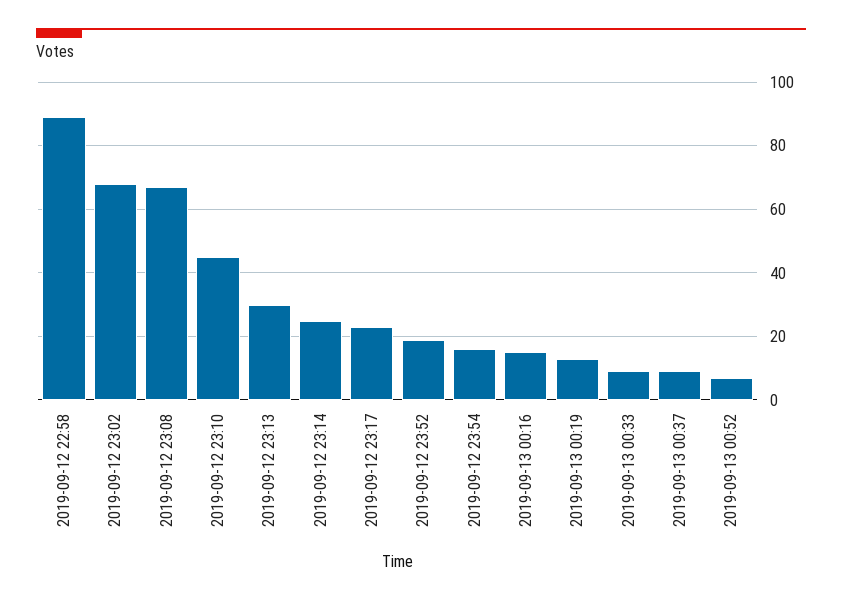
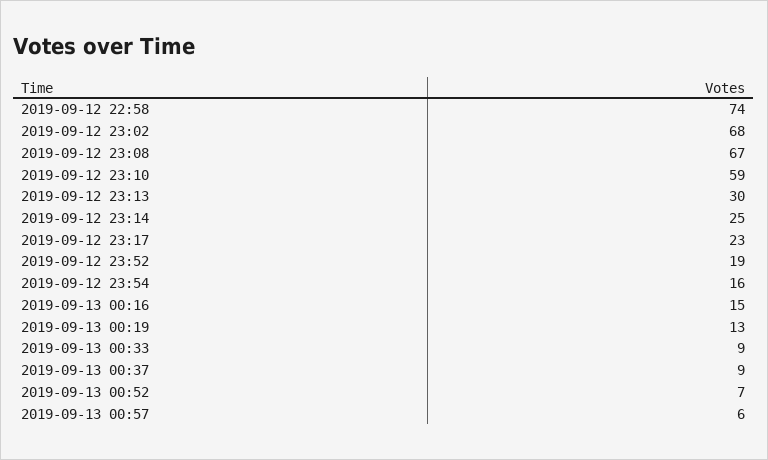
2019-09-12 22:58: 90 -> 74
2019-09-12 23:10: 45 -> 59
2019-09-13 00:57: none -> 6

